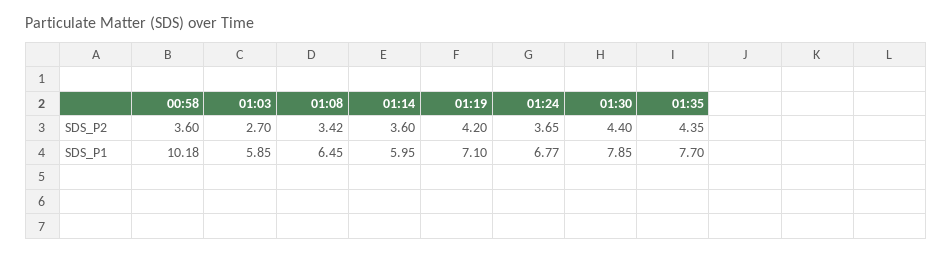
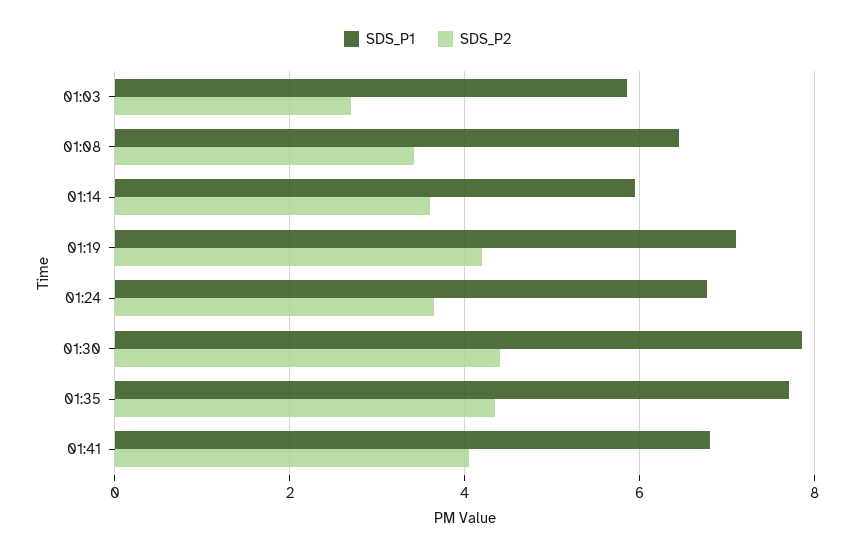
SDS_P2, 00:58: 3.6 -> none
SDS_P1, 00:58: 10.18 -> none
SDS_P1, 01:41: none -> 6.8
SDS_P2, 01:41: none -> 4

